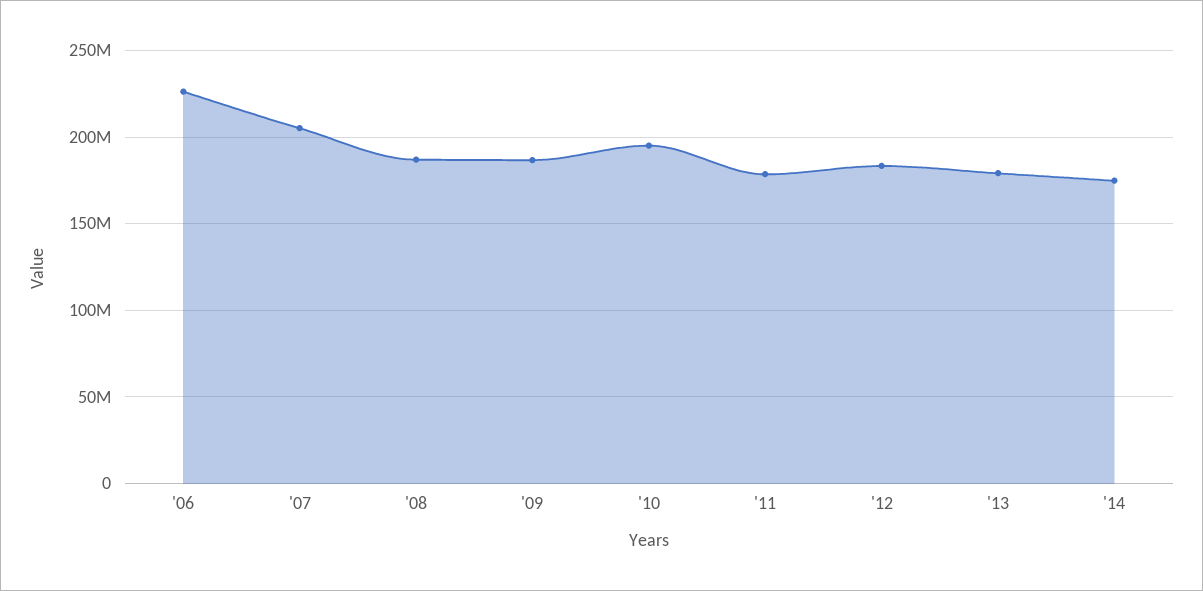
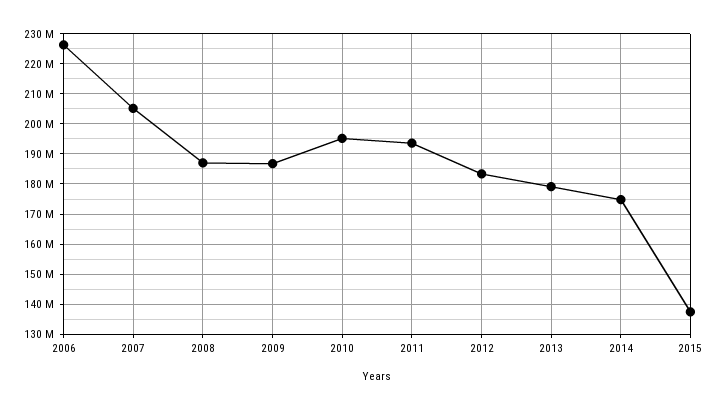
'11: 180000000 -> 194000000
2015: none -> 138000000

